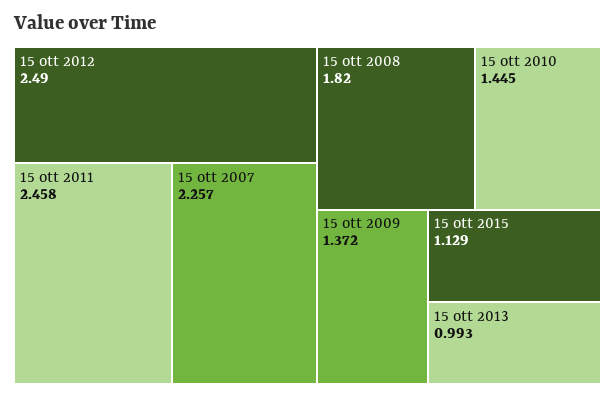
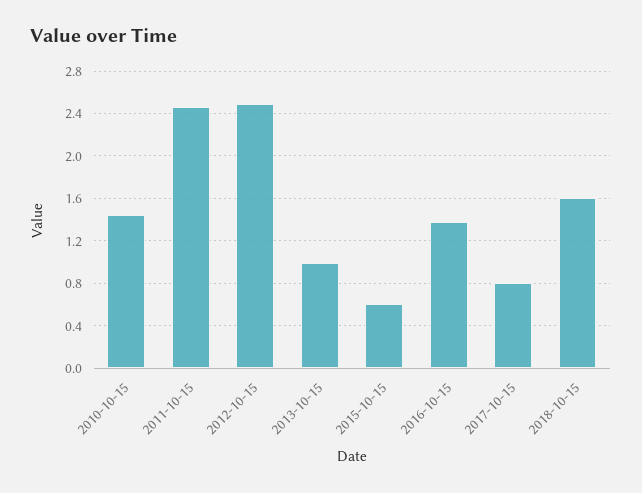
15 ott 2007: 2.257 -> none
15 ott 2008: 1.82 -> none
15 ott 2009: 1.372 -> none
15 ott 2015: 1.129 -> 0.6
2016-10-15: none -> 1.4
2017-10-15: none -> 0.8
2018-10-15: none -> 1.6

